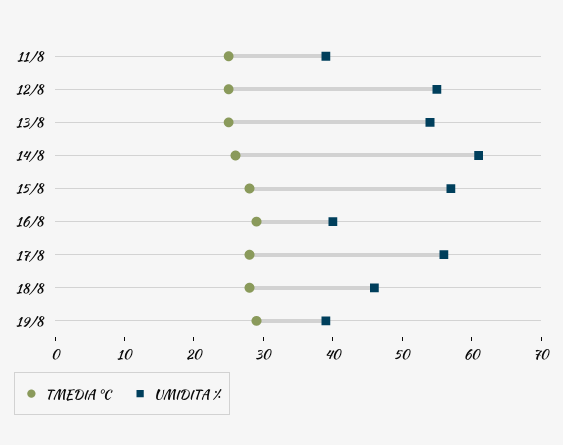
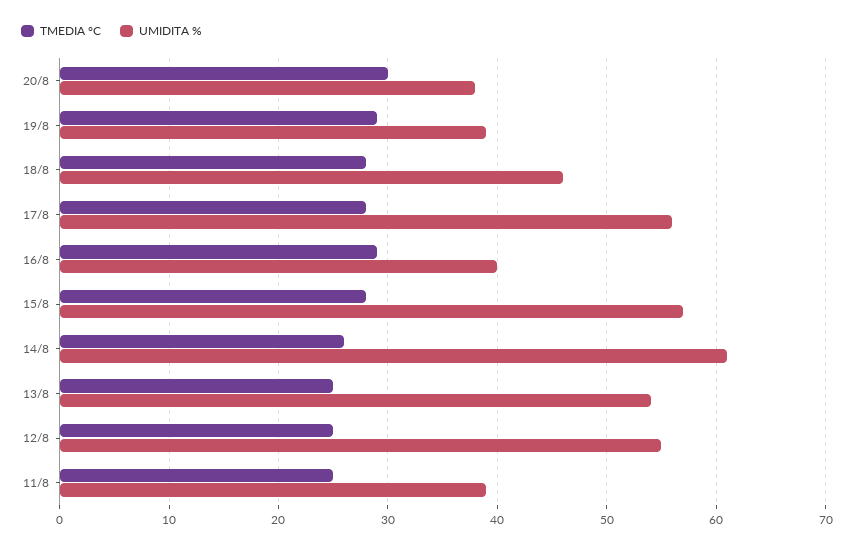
TMEDIA °C, 20/8: none -> 30
UMIDITA %, 20/8: none -> 38

